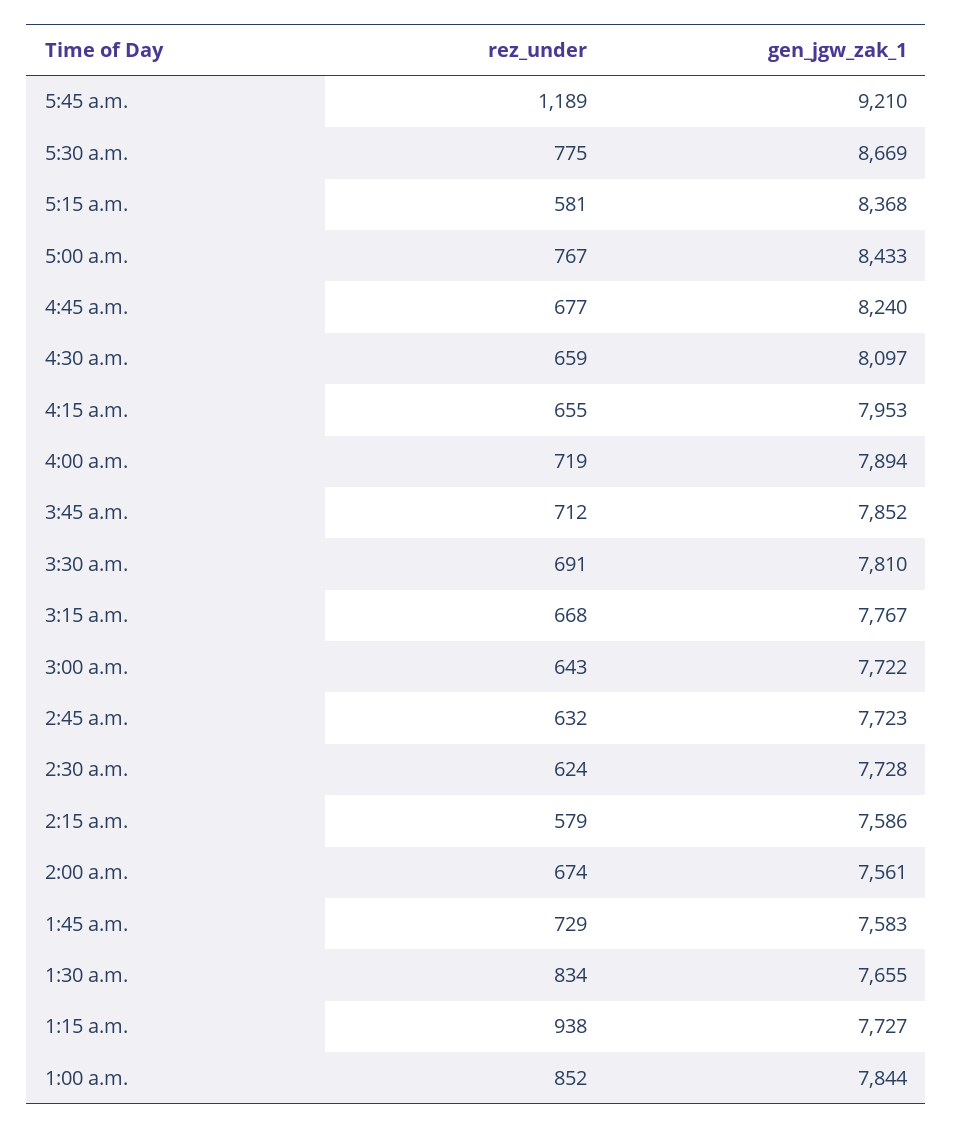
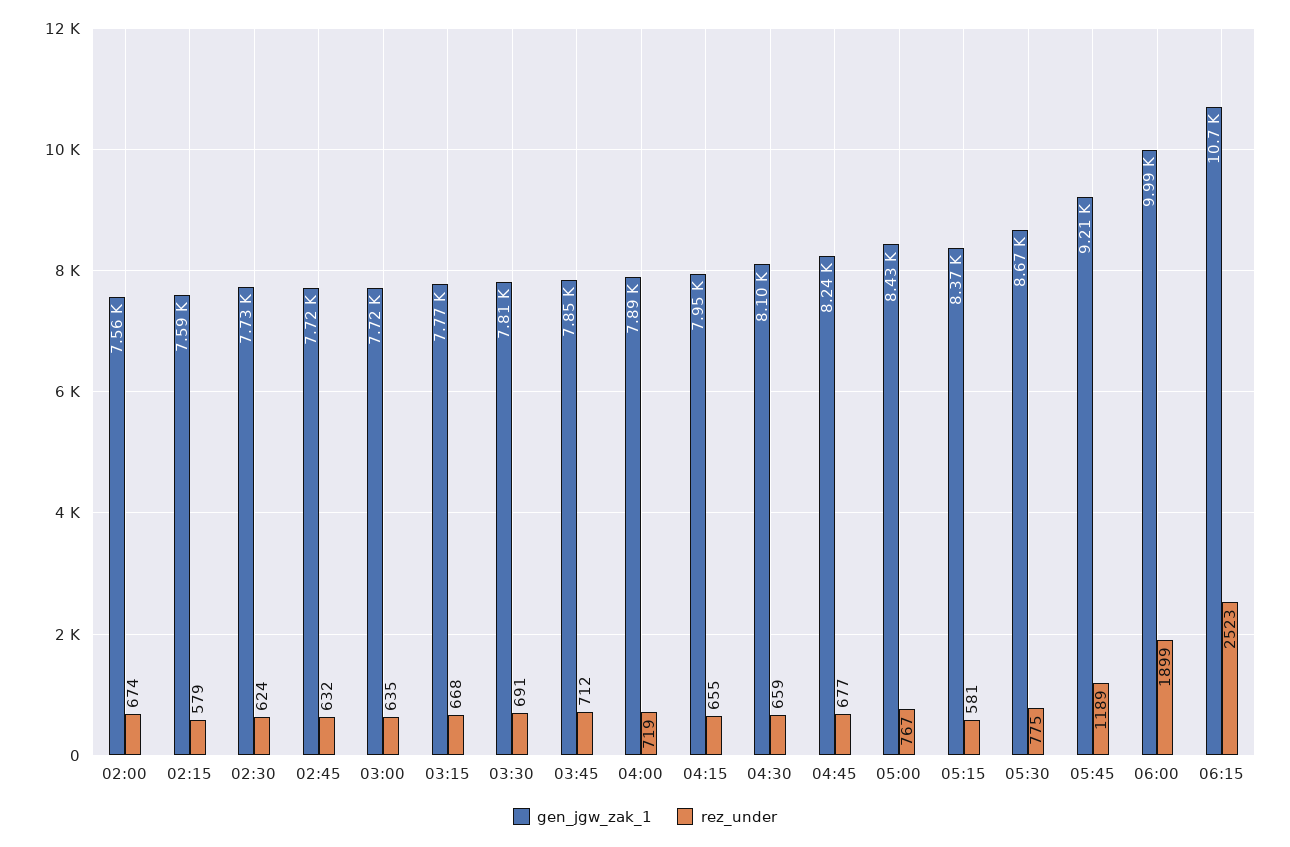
rez_under, 3:00 a.m.: 643 -> 635
rez_under, 1:45 a.m.: 729 -> none
gen_jgw_zak_1, 1:45 a.m.: 7583 -> none
rez_under, 1:30 a.m.: 834 -> none
gen_jgw_zak_1, 1:30 a.m.: 7655 -> none
rez_under, 1:15 a.m.: 938 -> none
gen_jgw_zak_1, 1:15 a.m.: 7727 -> none
rez_under, 1:00 a.m.: 852 -> none
gen_jgw_zak_1, 1:00 a.m.: 7844 -> none
gen_jgw_zak_1, 06:00: none -> 9990
rez_under, 06:00: none -> 1899
gen_jgw_zak_1, 06:15: none -> 10700
rez_under, 06:15: none -> 2523

